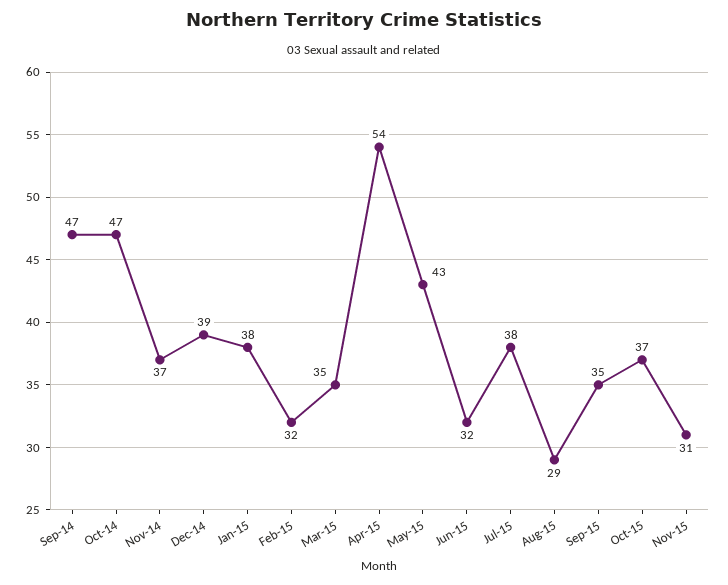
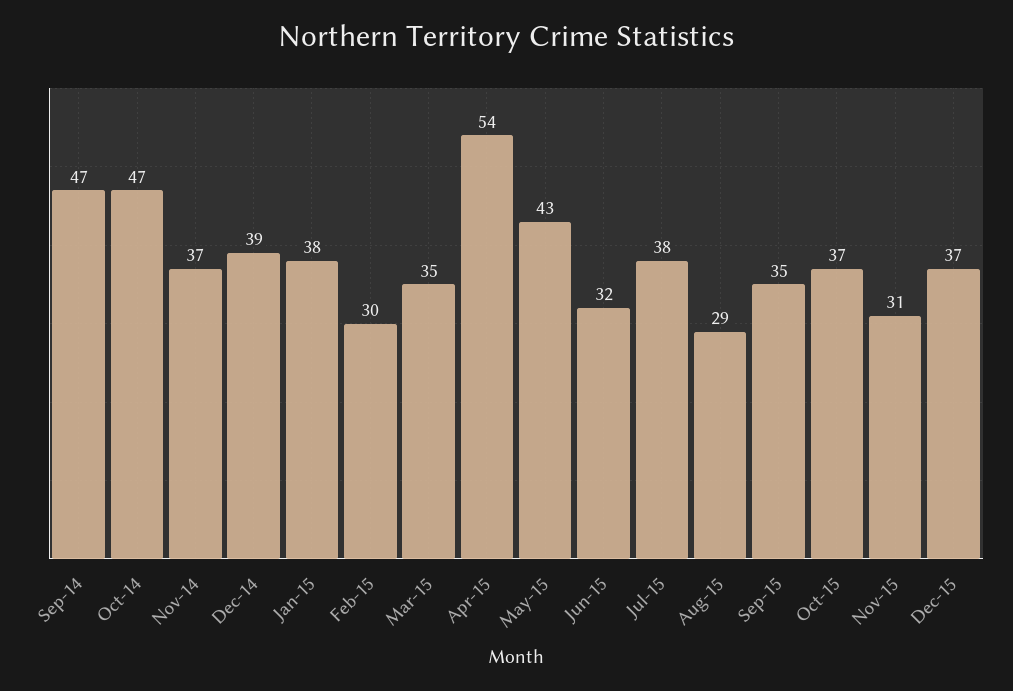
Feb-15: 32 -> 30
Dec-15: none -> 37

